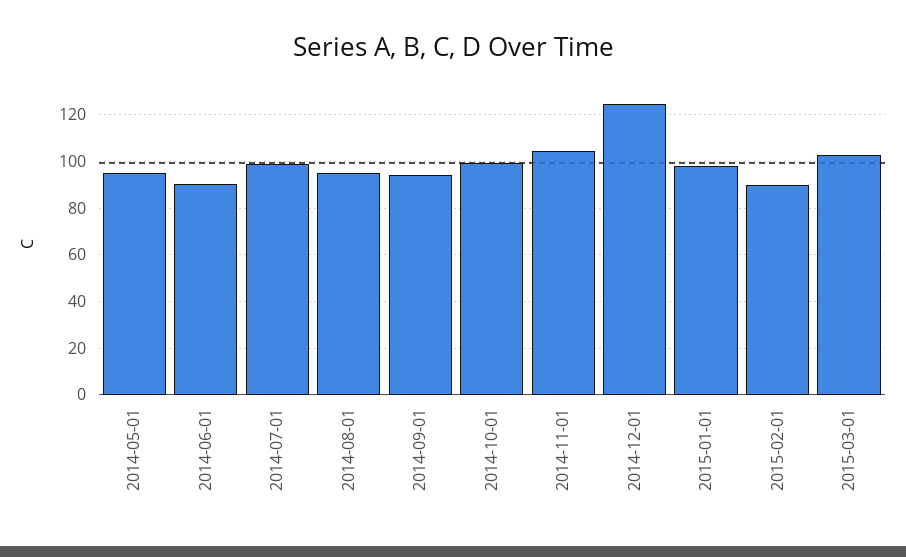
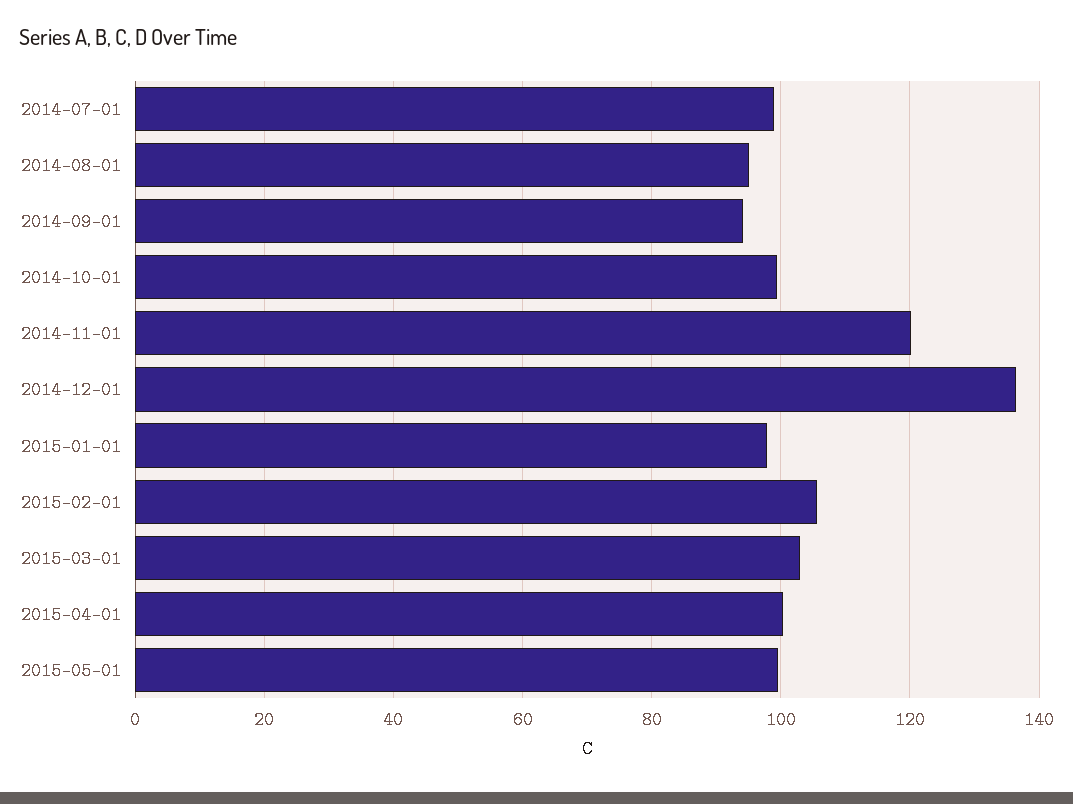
2014-05-01: 95 -> none
2014-06-01: 90 -> none
2014-11-01: 105 -> 120
2014-12-01: 125 -> 136
2015-02-01: 90 -> 106
2015-04-01: none -> 100
2015-05-01: none -> 100

